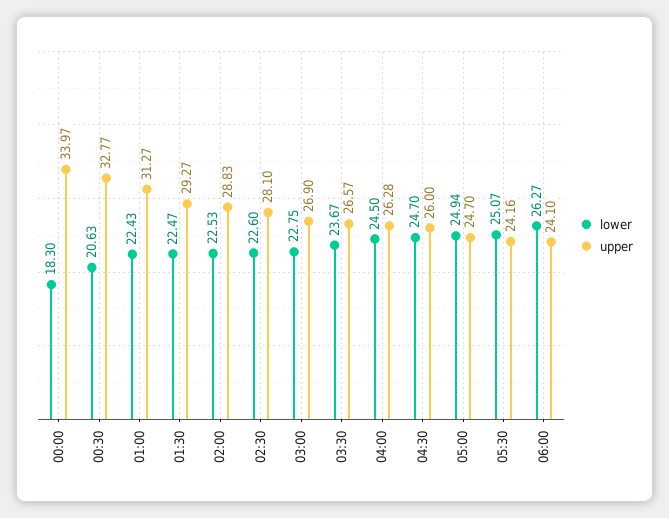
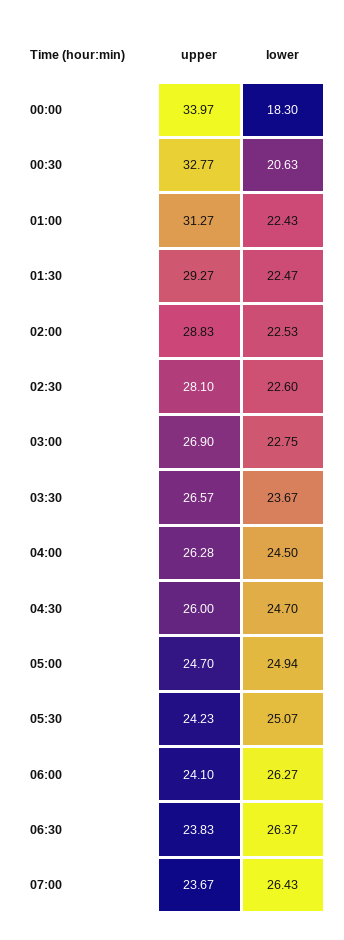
upper, 05:30: 24.16 -> 24.23
upper, 06:30: none -> 23.83
lower, 06:30: none -> 26.37
upper, 07:00: none -> 23.67
lower, 07:00: none -> 26.43

